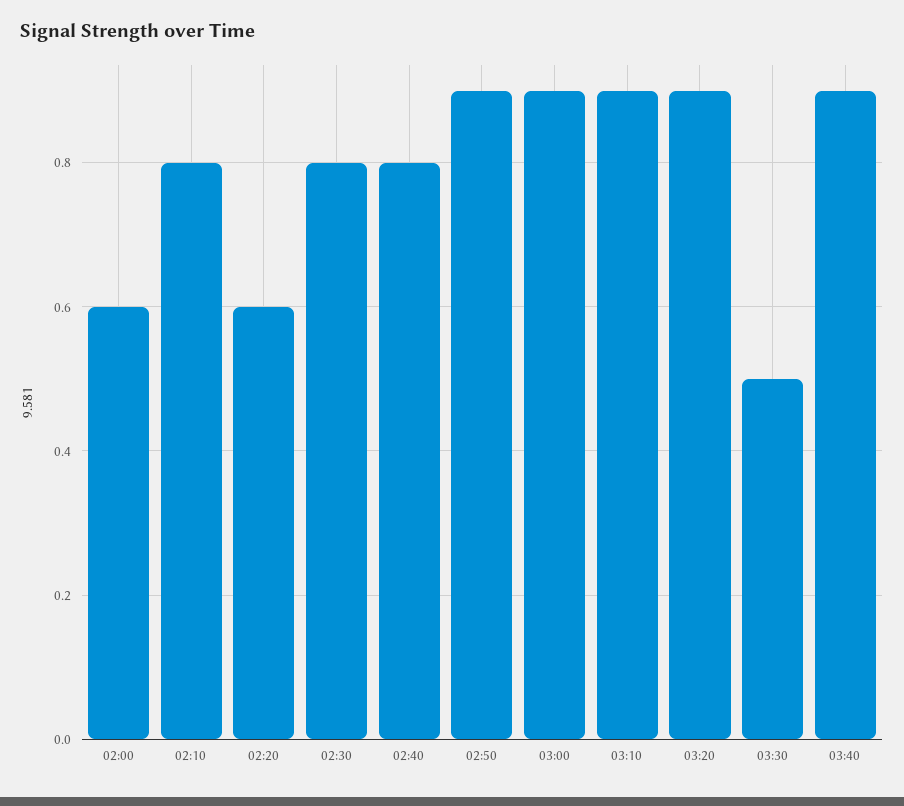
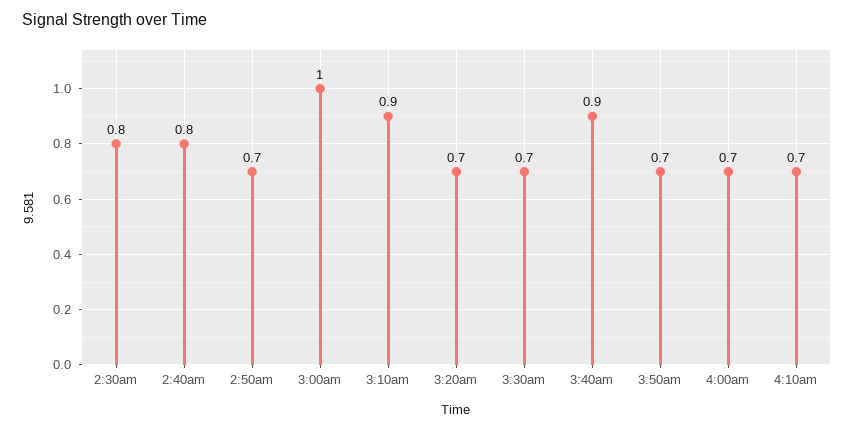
02:00: 0.6 -> none
02:10: 0.8 -> none
02:20: 0.6 -> none
02:50: 0.9 -> 0.7
03:00: 0.9 -> 1
03:20: 0.9 -> 0.7
03:30: 0.5 -> 0.7
3:50am: none -> 0.7
4:00am: none -> 0.7
4:10am: none -> 0.7

